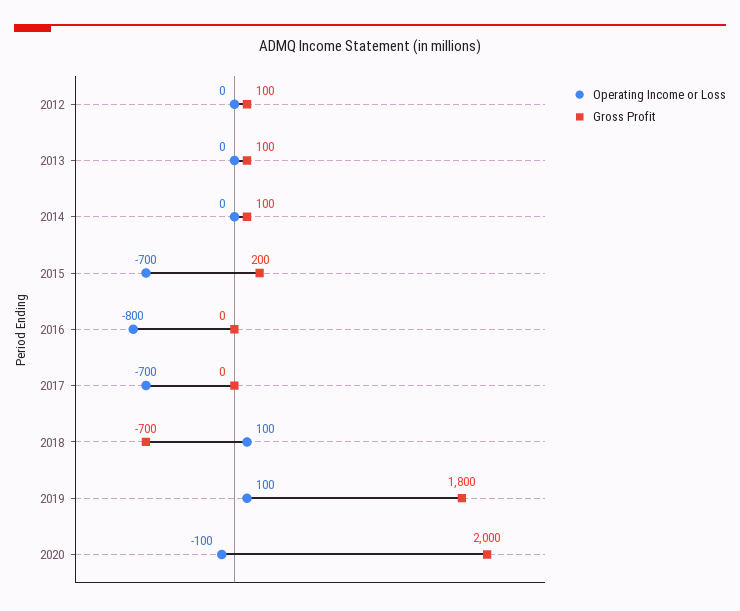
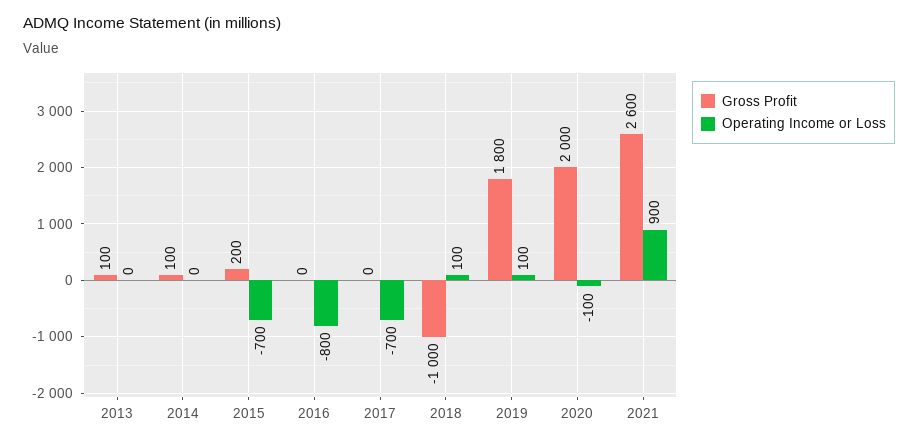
Operating Income or Loss, 2012: 0 -> none
Gross Profit, 2012: 100 -> none
Gross Profit, 2018: -700 -> -1000
Gross Profit, 2021: none -> 2600
Operating Income or Loss, 2021: none -> 900

